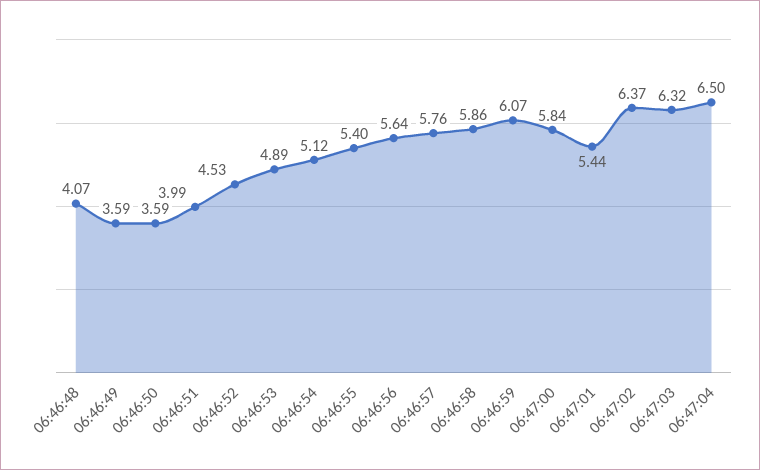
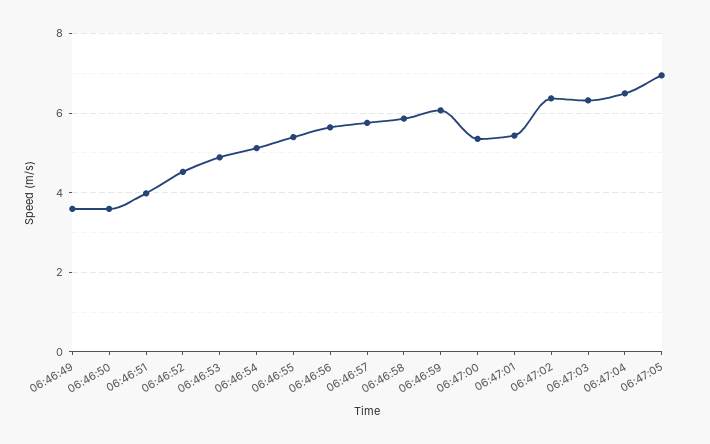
06:46:48: 4.07 -> none
06:47:00: 5.84 -> 5.4
06:47:05: none -> 7

